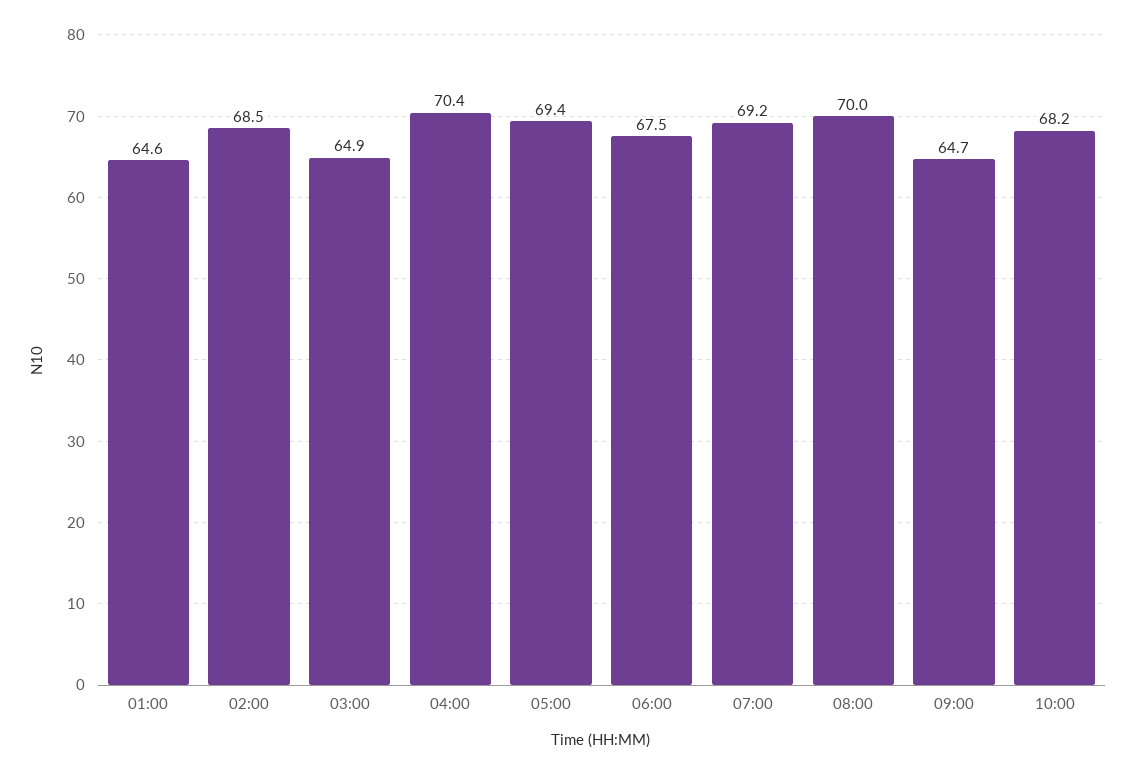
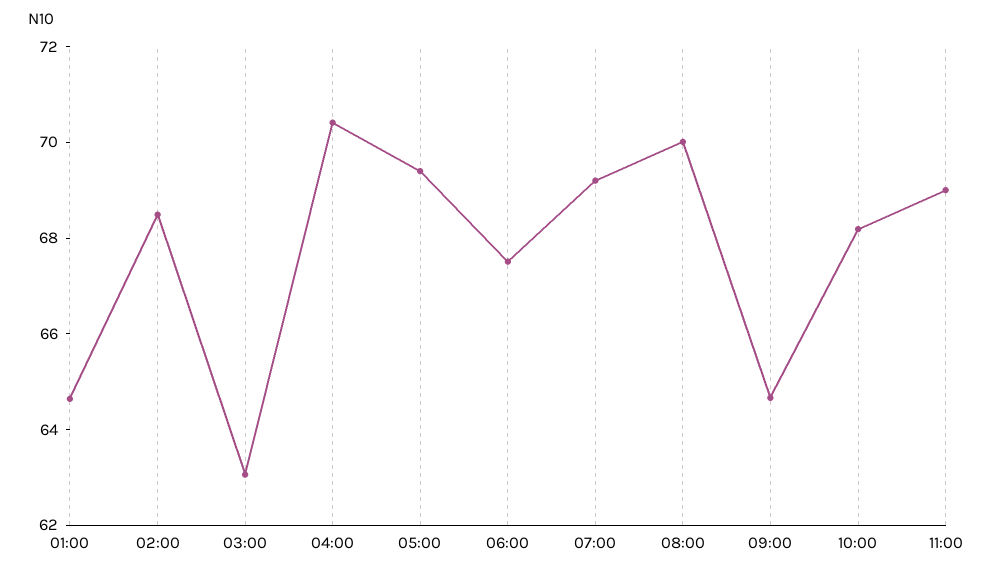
03:00: 64.9 -> 63
11:00: none -> 69

